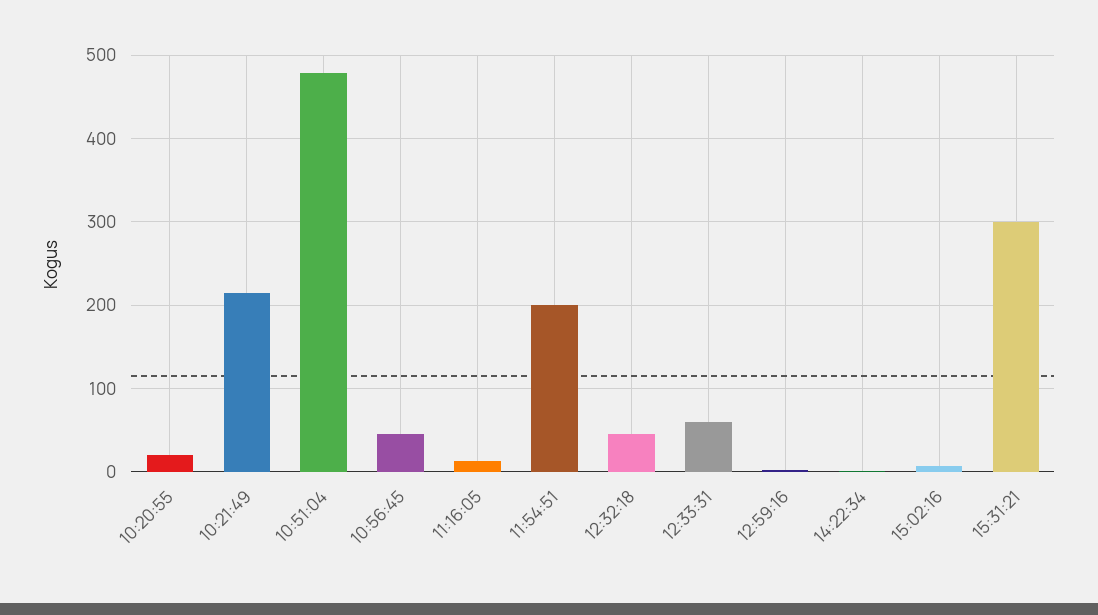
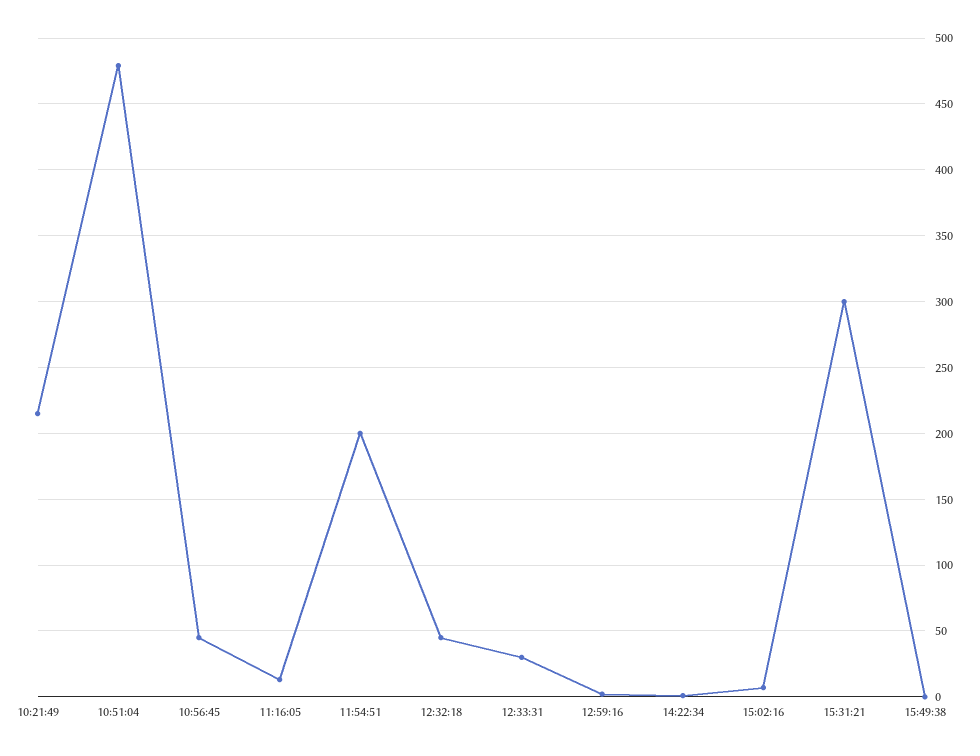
10:20:55: 20 -> none
12:33:31: 60 -> 30
15:49:38: none -> 0

